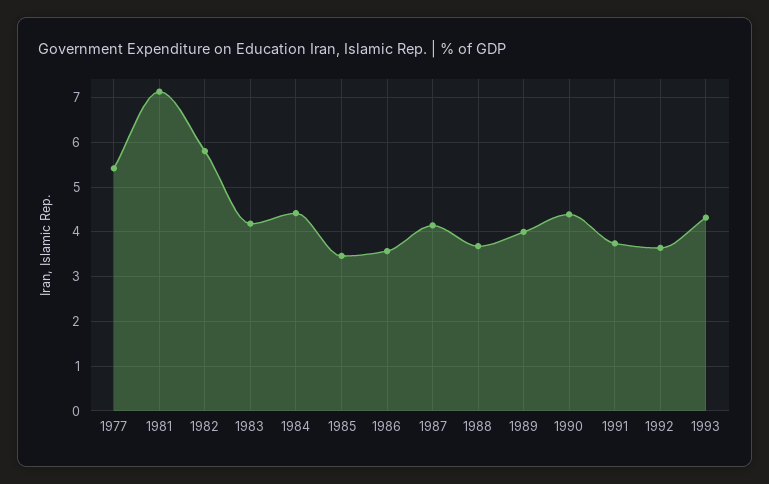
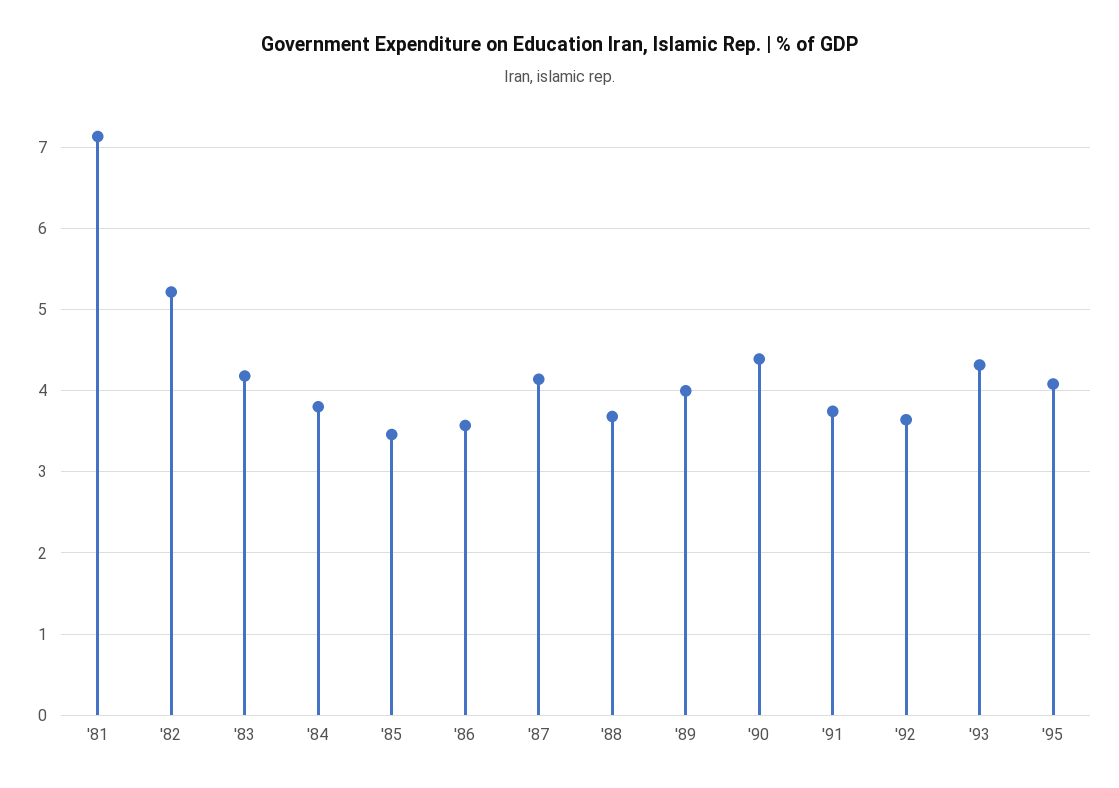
1977: 5.4 -> none
1982: 5.8 -> 5.2
1984: 4.4 -> 3.8
'95: none -> 4.1

